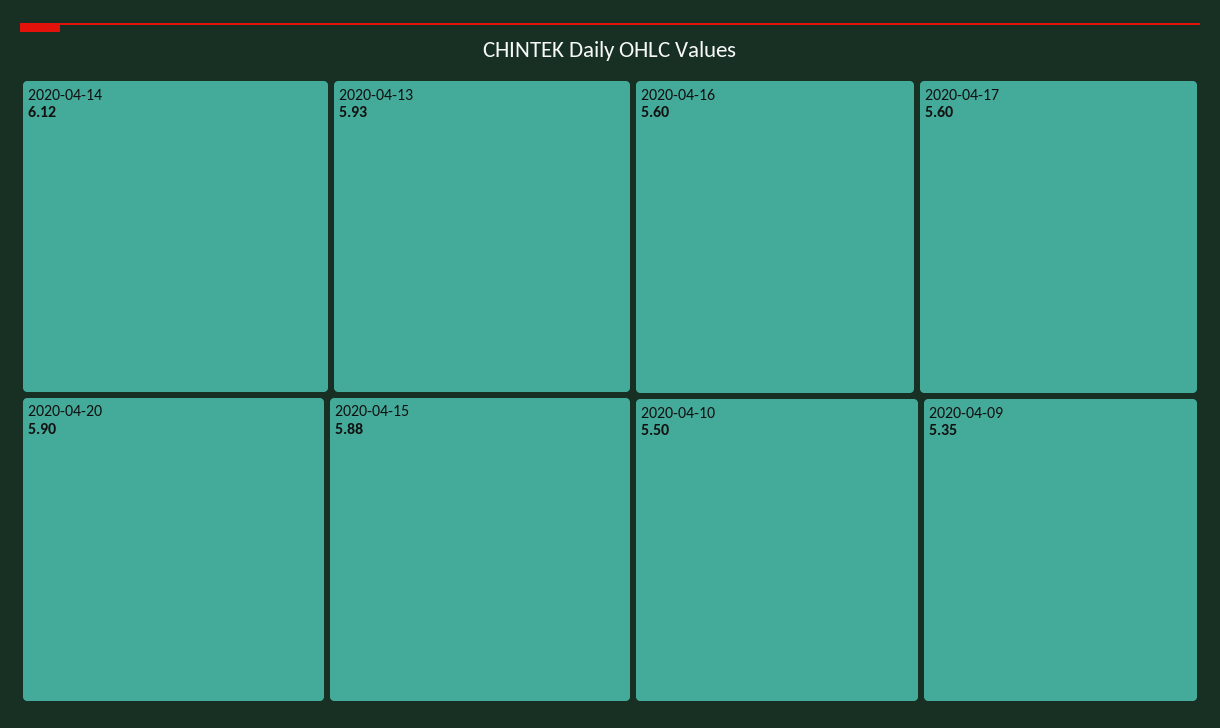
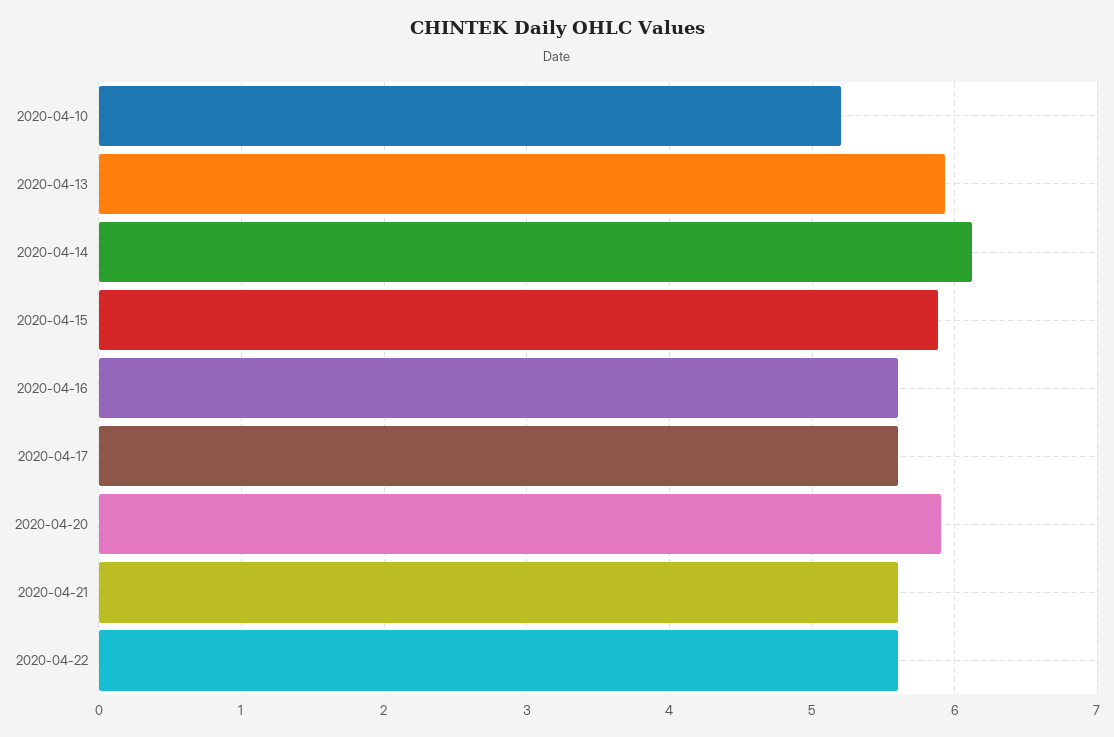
2020-04-10: 5.5 -> 5.2
2020-04-09: 5.35 -> none
2020-04-21: none -> 5.6
2020-04-22: none -> 5.6

